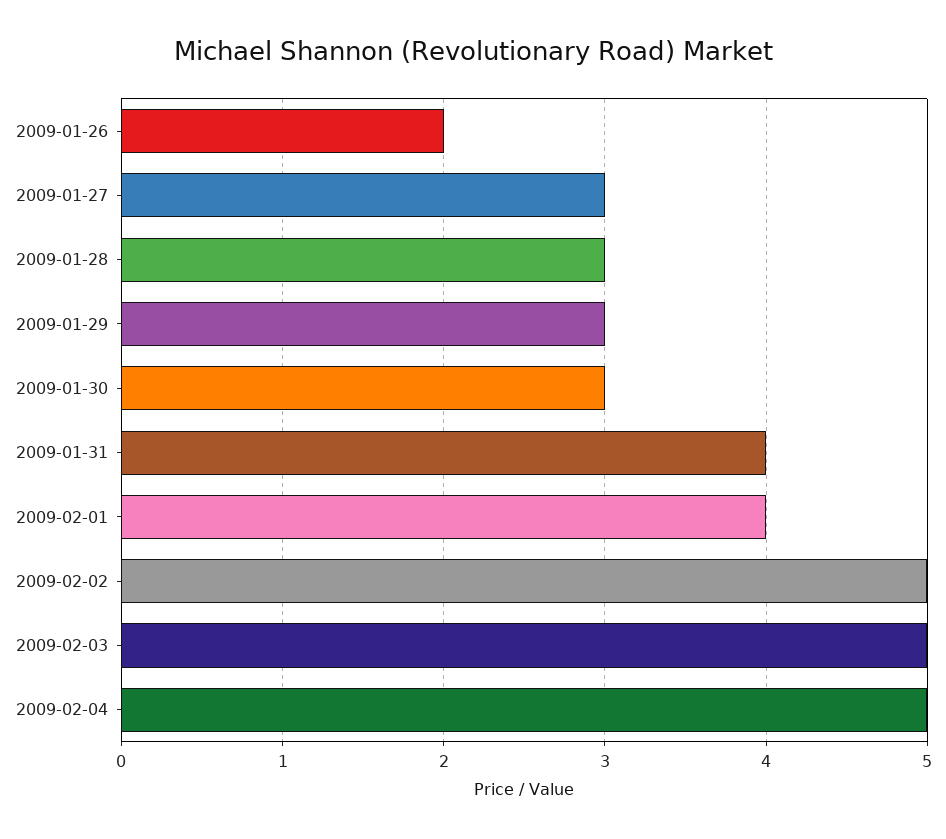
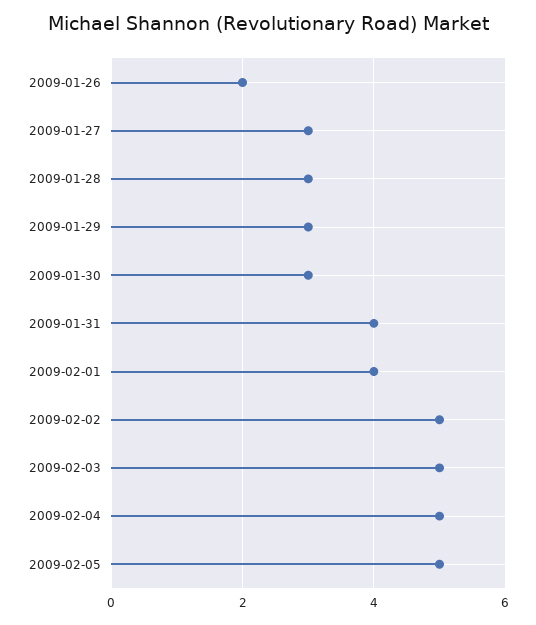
2009-02-05: none -> 5

